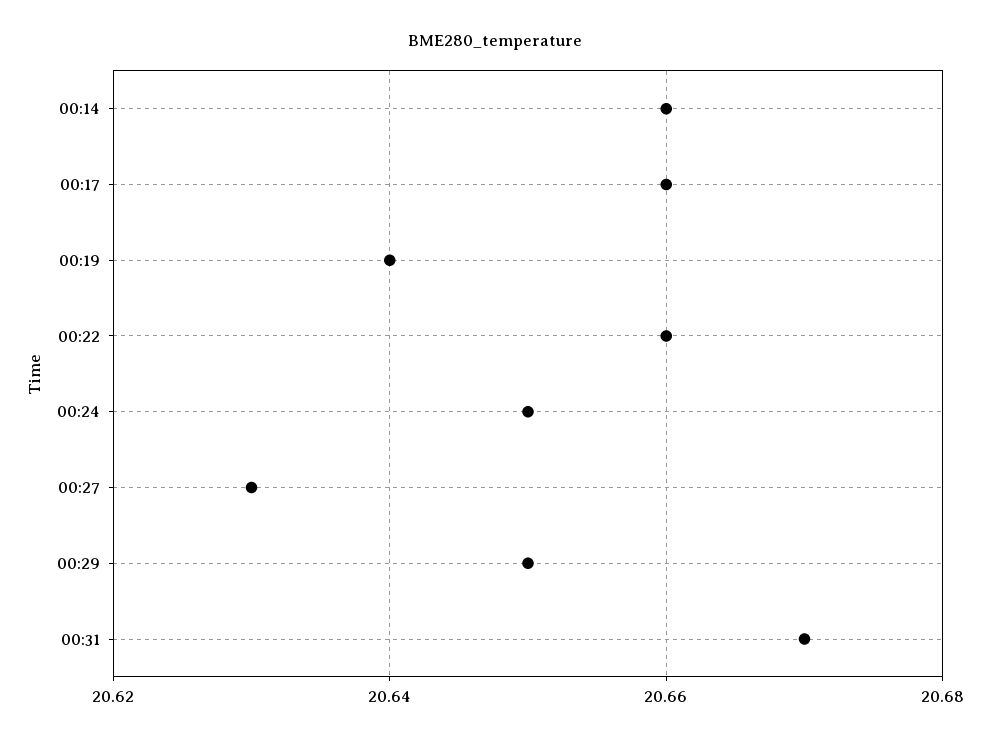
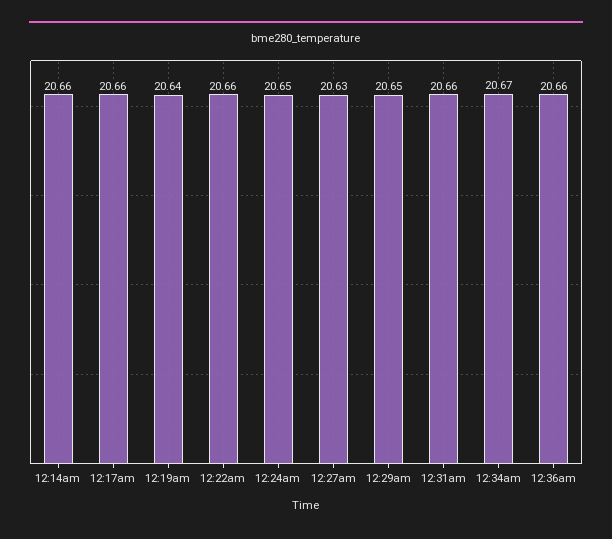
00:31: 20.67 -> 20.66
12:34am: none -> 20.67
12:36am: none -> 20.66

